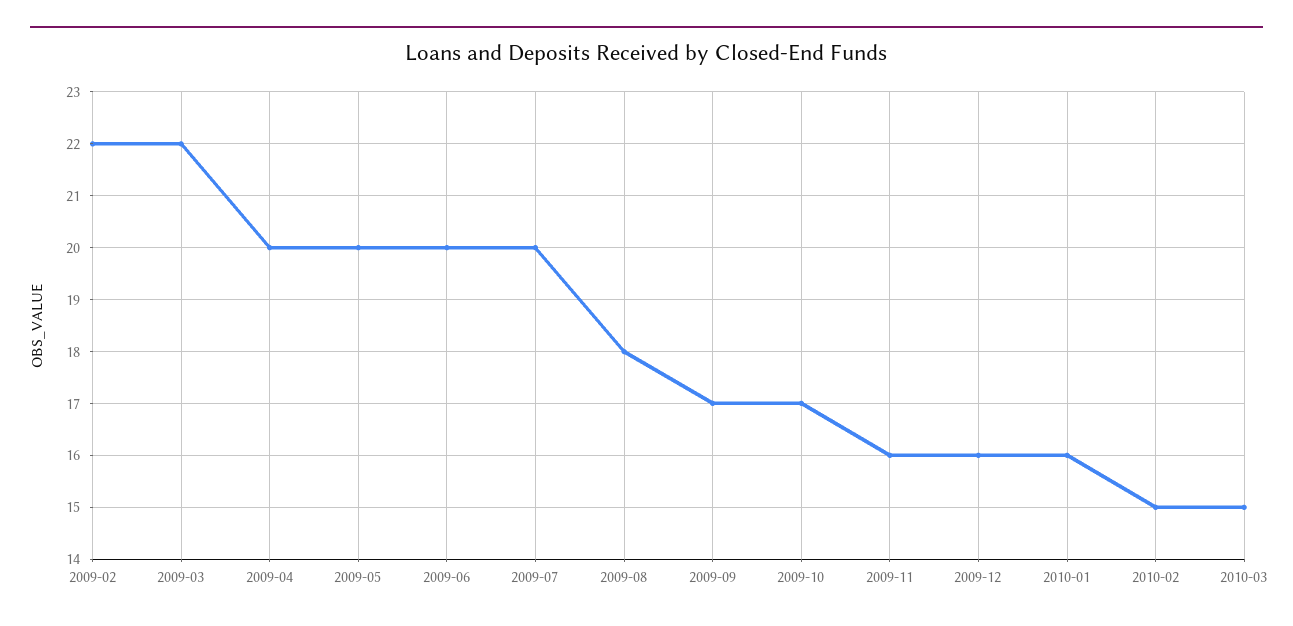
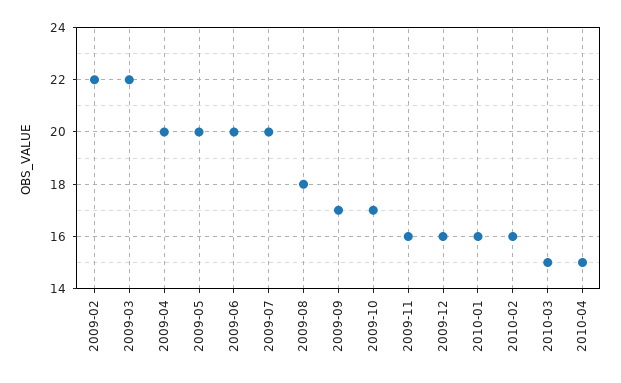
2010-02: 15 -> 16
2010-04: none -> 15

